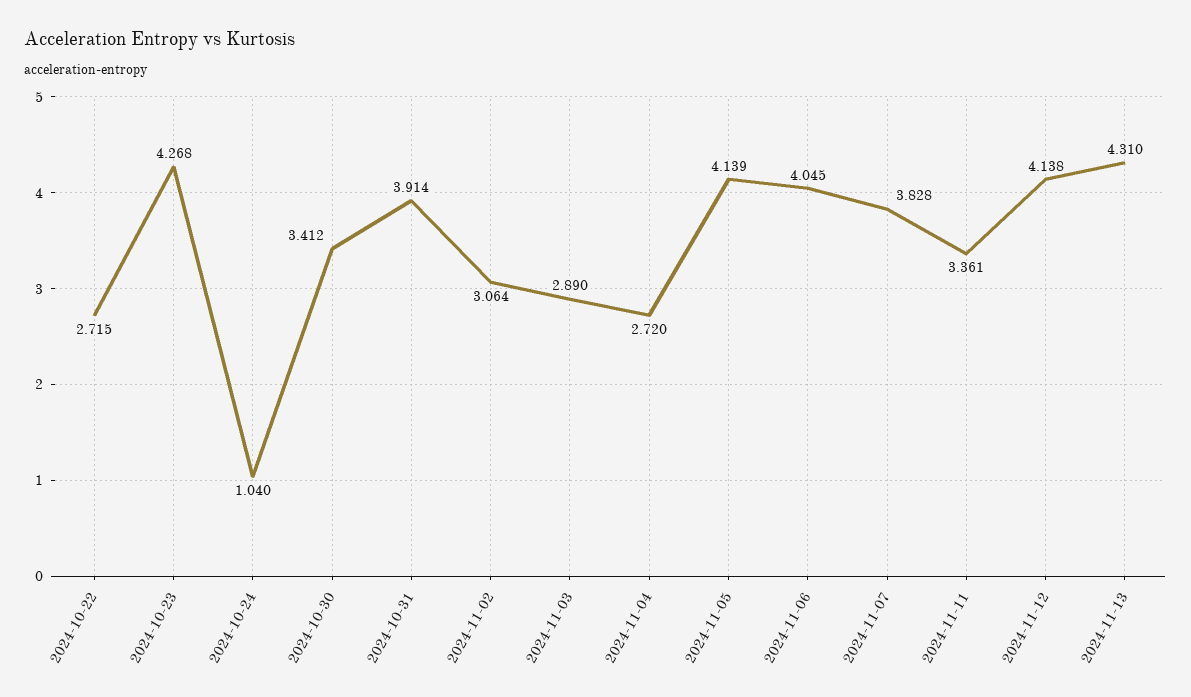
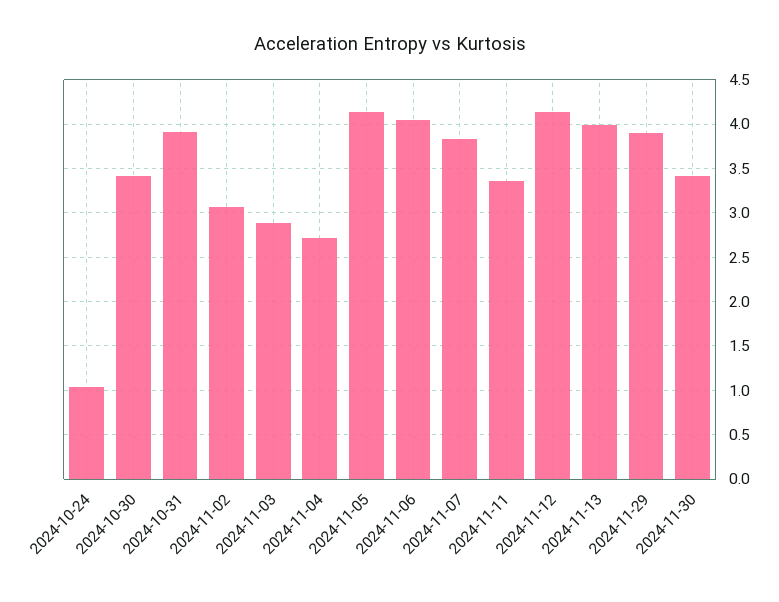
2024-10-22: 2.715 -> none
2024-10-23: 4.268 -> none
2024-11-13: 4.31 -> 4
2024-11-29: none -> 3.9
2024-11-30: none -> 3.4

